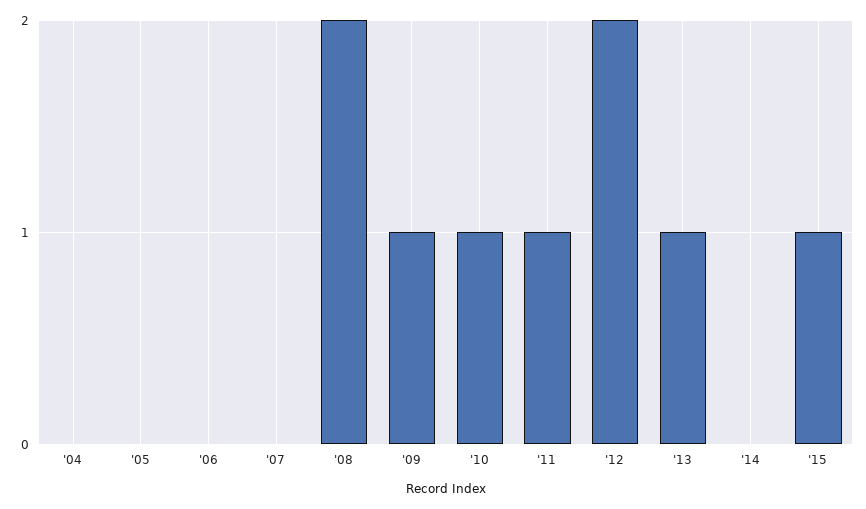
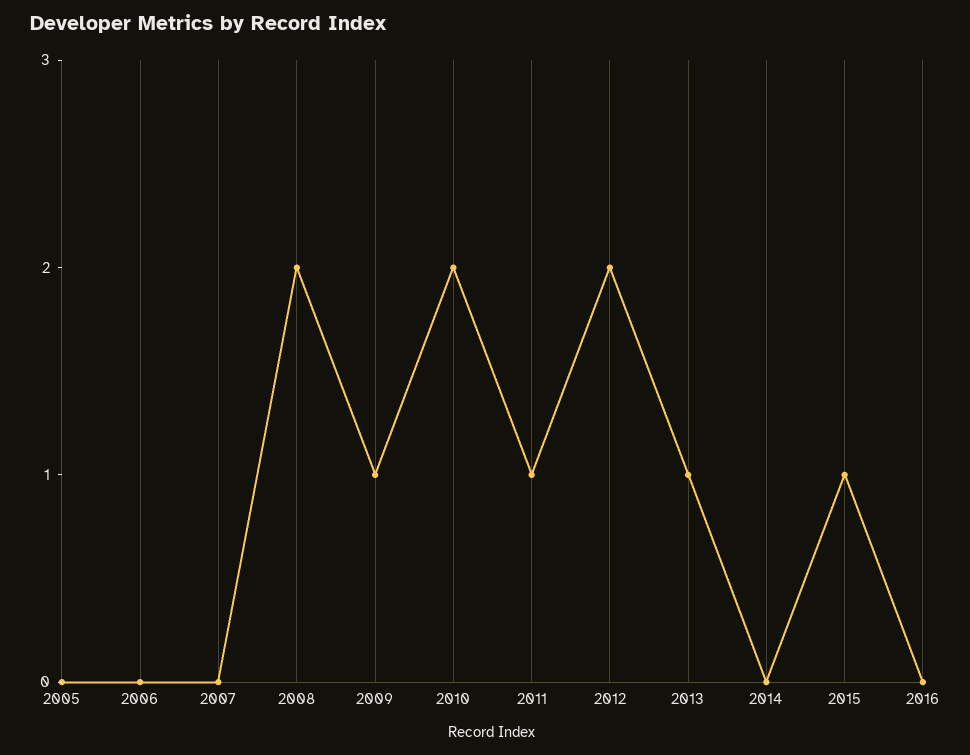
'04: 0 -> none
'10: 1 -> 2
2016: none -> 0

